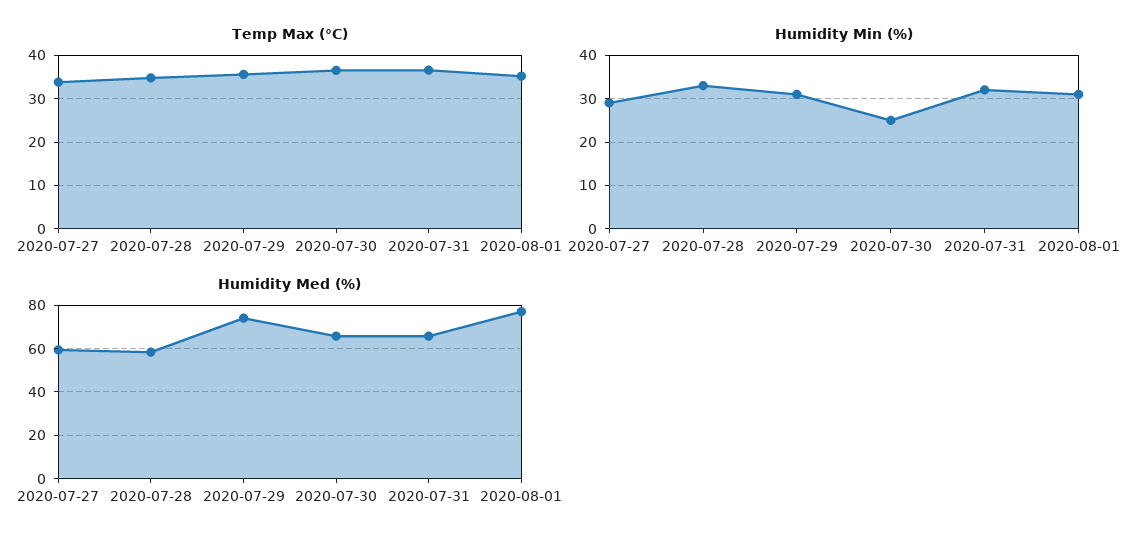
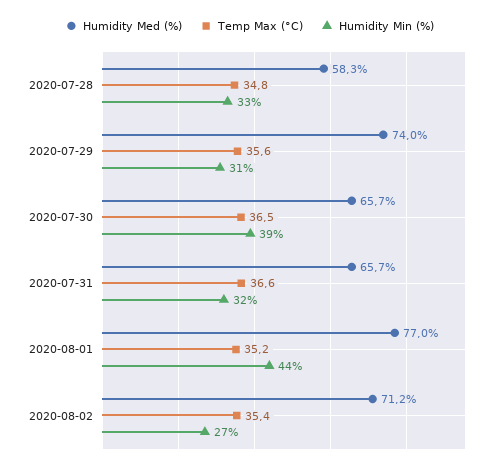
Temp Max (°C), 2020-07-27: 34 -> none
Humidity Min (%), 2020-07-27: 30 -> none
Humidity Min (%), 2020-07-30: 25 -> 39
Humidity Min (%), 2020-08-01: 30 -> 44
Humidity Med (%), 2020-07-27: 60 -> none
Humidity Med (%), 2020-08-02: none -> 71.2
Temp Max (°C), 2020-08-02: none -> 35.4
Humidity Min (%), 2020-08-02: none -> 27

